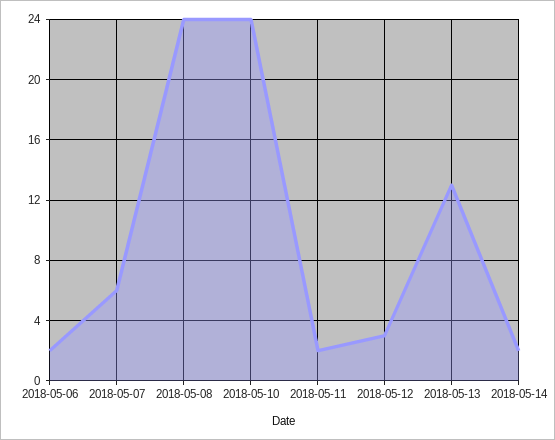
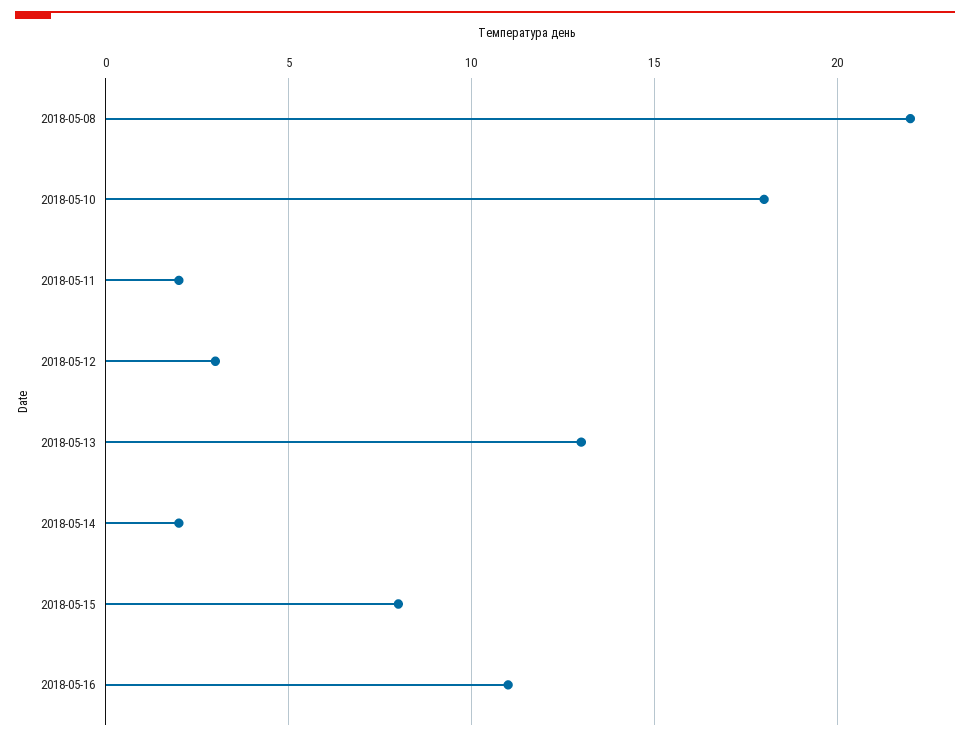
2018-05-06: 2 -> none
2018-05-07: 6 -> none
2018-05-08: 24 -> 22
2018-05-10: 24 -> 18
2018-05-15: none -> 8
2018-05-16: none -> 11

